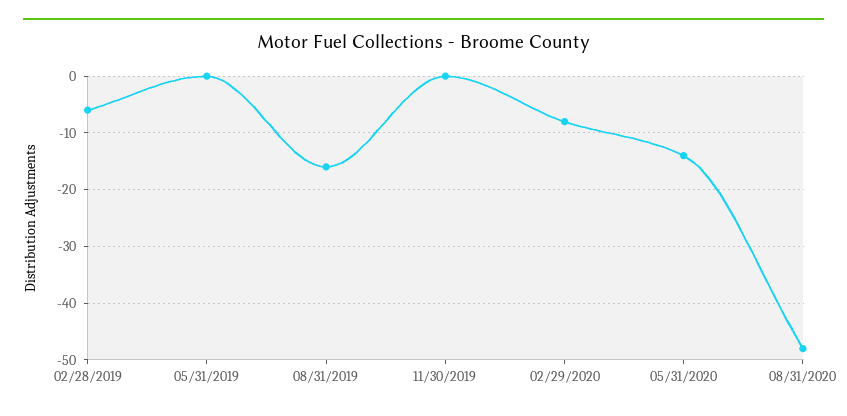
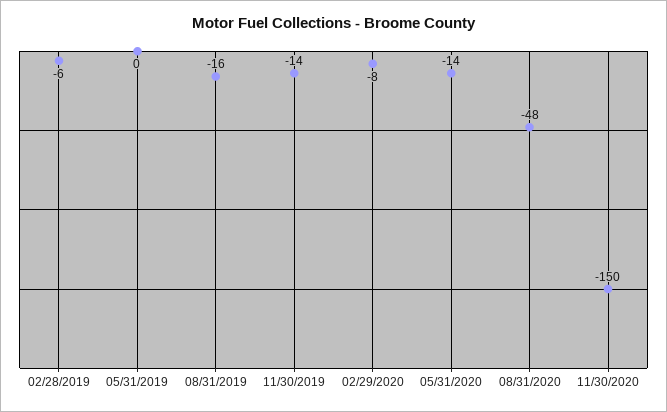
11/30/2019: 0 -> -14
11/30/2020: none -> -150

